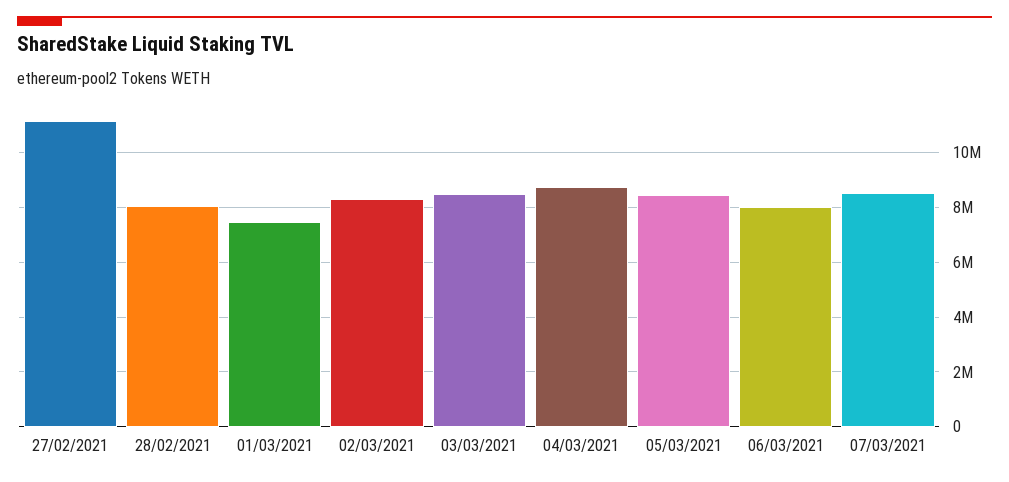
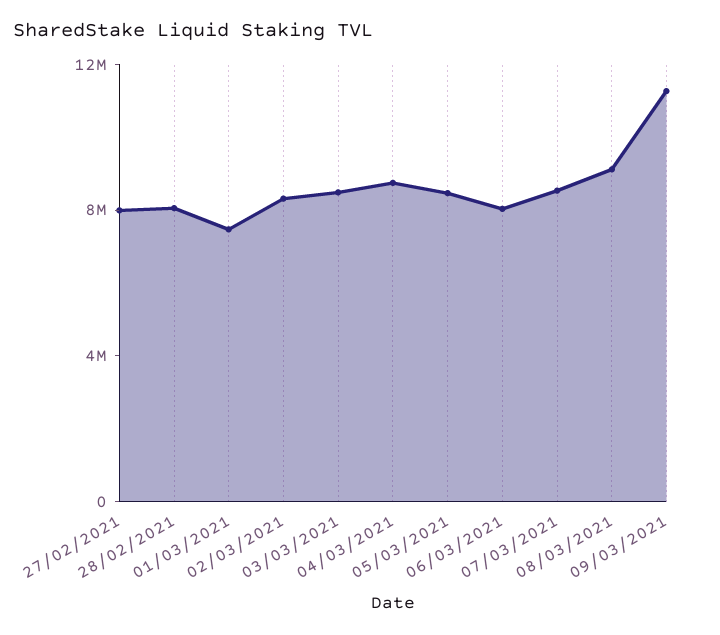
27/02/2021: 11250000 -> 8000000
08/03/2021: none -> 9000000
09/03/2021: none -> 11000000

